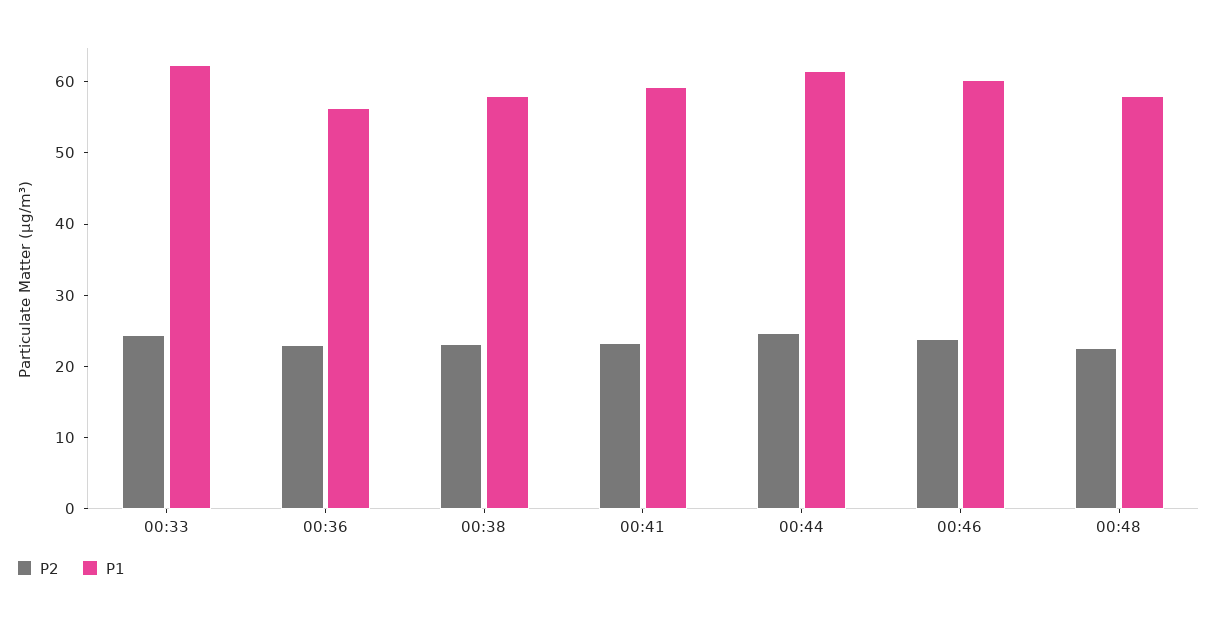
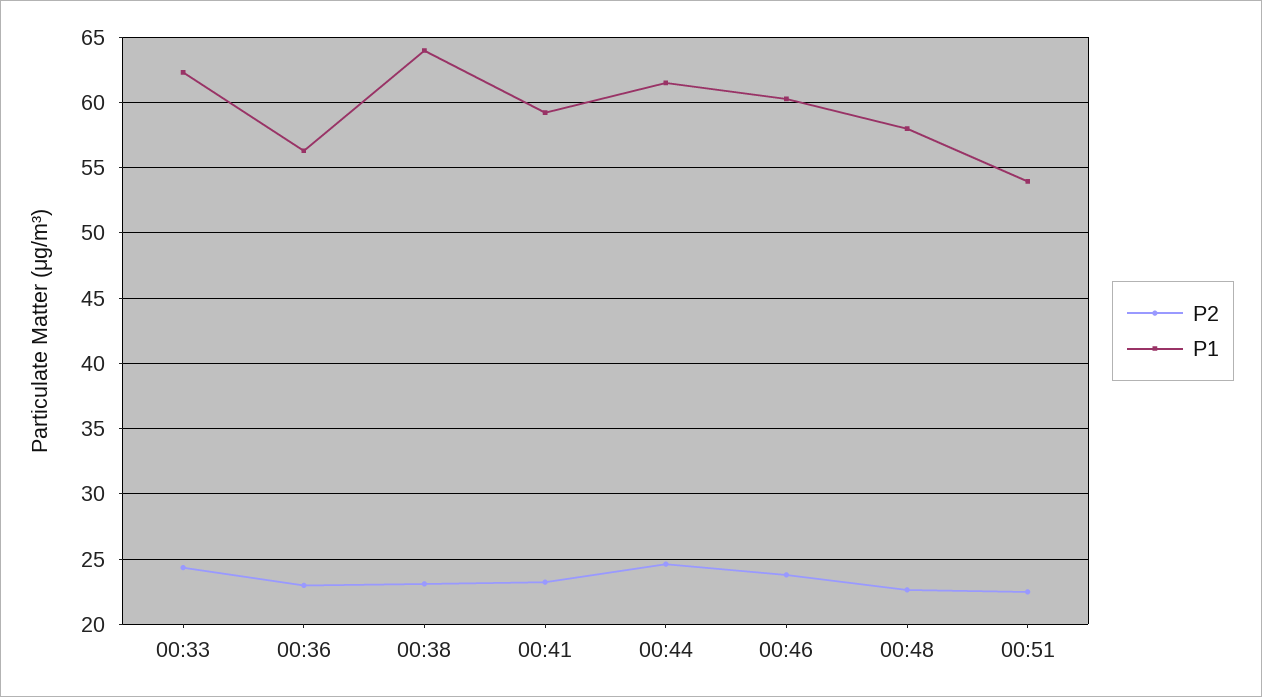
P1, 00:38: 58 -> 64
P2, 00:51: none -> 22.5
P1, 00:51: none -> 54

